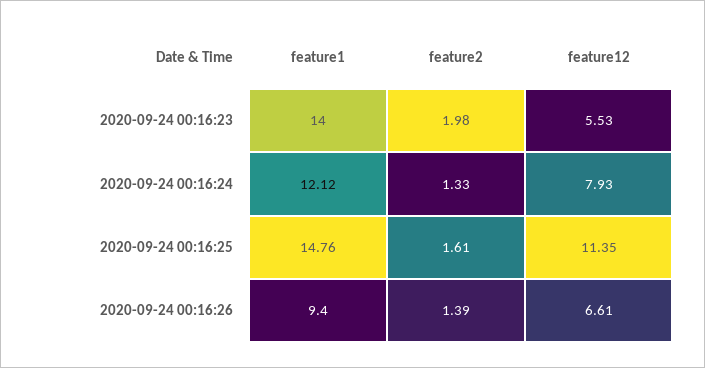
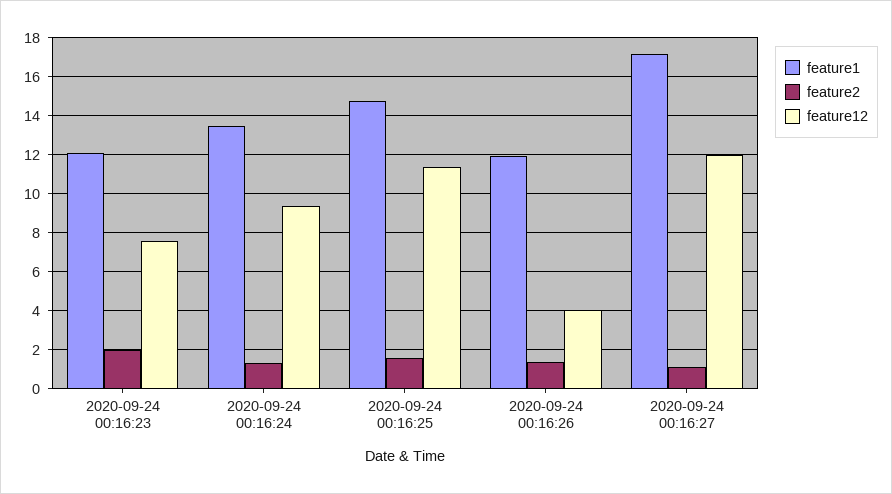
feature1, 2020-09-24 00:16:23: 14 -> 12
feature12, 2020-09-24 00:16:23: 5.53 -> 7.5
feature1, 2020-09-24 00:16:24: 12.12 -> 13.5
feature12, 2020-09-24 00:16:24: 7.93 -> 9.5
feature1, 2020-09-24 00:16:26: 9.4 -> 12
feature12, 2020-09-24 00:16:26: 6.61 -> 4
feature1, 2020-09-24 00:16:27: none -> 17
feature2, 2020-09-24 00:16:27: none -> 1
feature12, 2020-09-24 00:16:27: none -> 12

